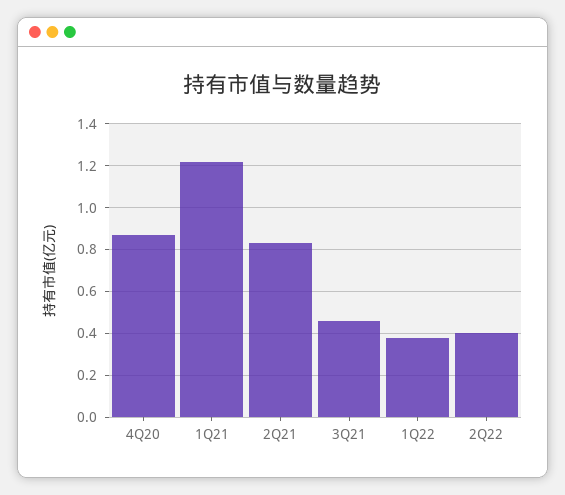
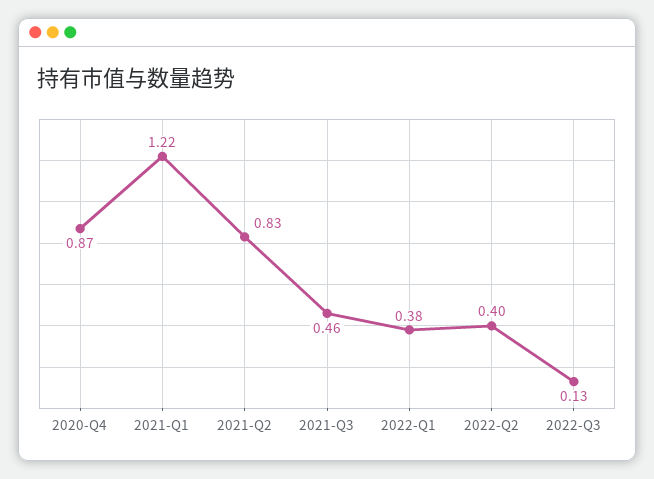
2022-Q3: none -> 0.13

